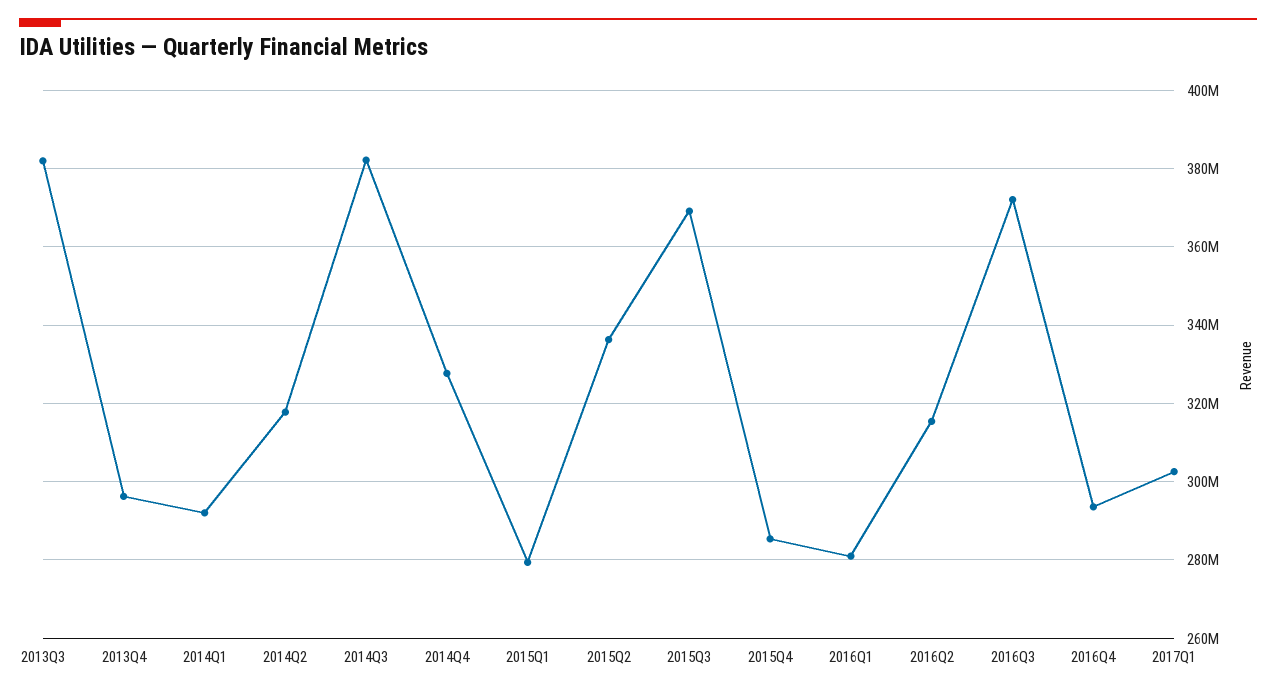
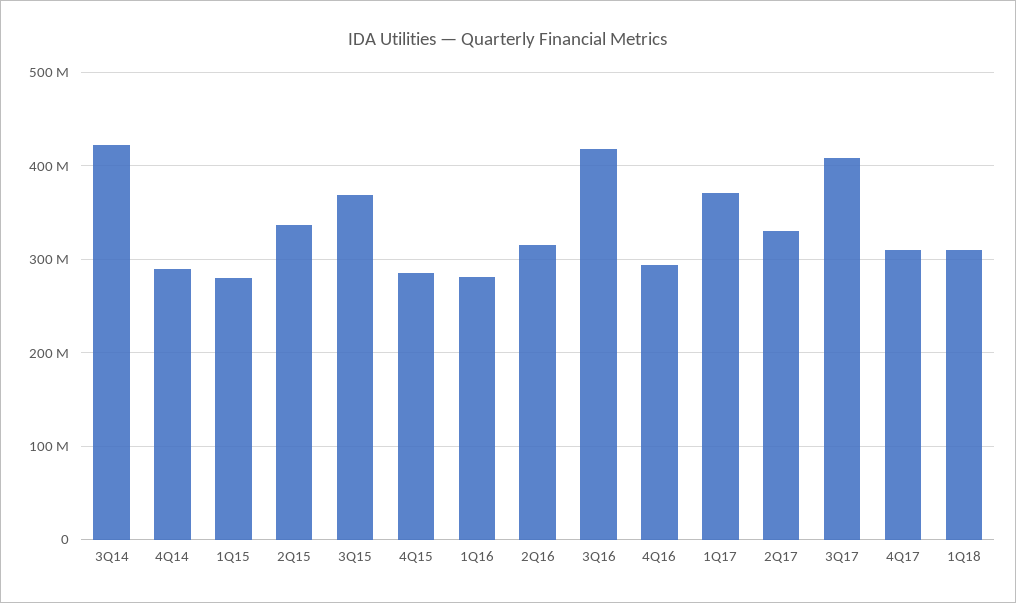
2013Q3: 382000000 -> none
2013Q4: 296000000 -> none
2014Q1: 292000000 -> none
2014Q2: 318000000 -> none
2014Q3: 382000000 -> 420000000
2014Q4: 328000000 -> 290000000
2016Q3: 372000000 -> 420000000
2017Q1: 302000000 -> 370000000
2Q17: none -> 330000000
3Q17: none -> 410000000
4Q17: none -> 310000000
1Q18: none -> 310000000

